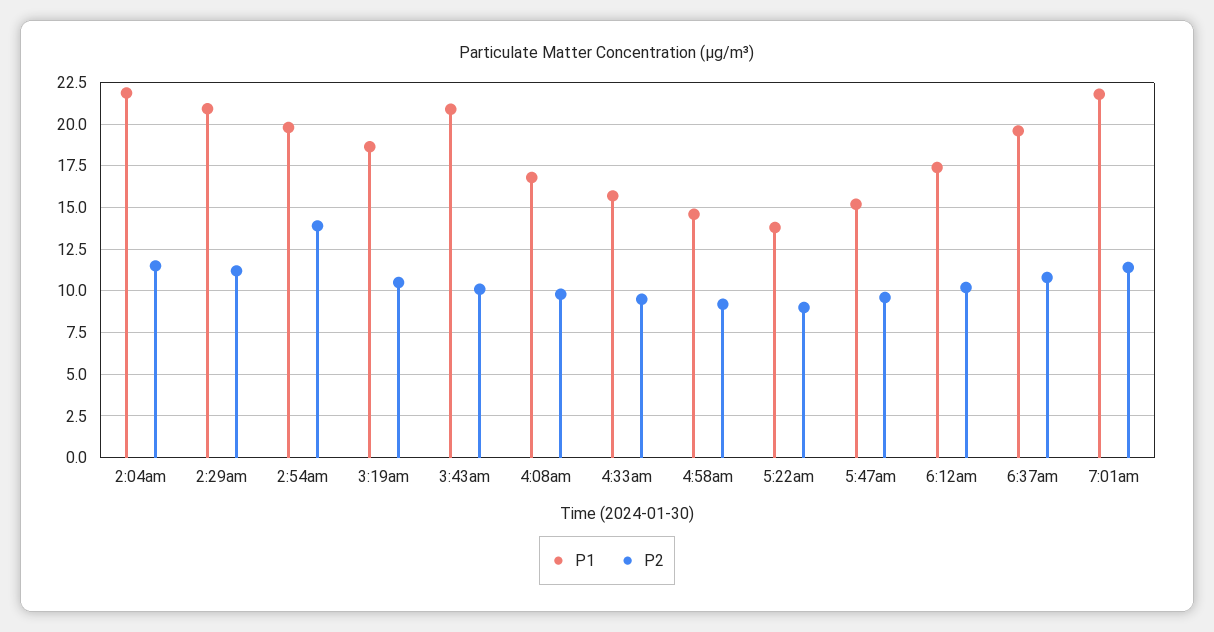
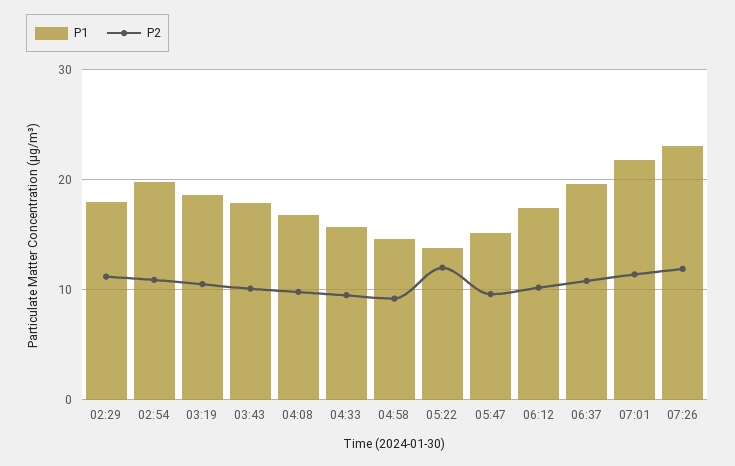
P1, 2:04am: 22 -> none
P2, 2:04am: 11.5 -> none
P1, 2:29am: 21 -> 18
P2, 2:54am: 14 -> 11
P1, 3:43am: 21 -> 18
P2, 5:22am: 9 -> 12
P1, 07:26: none -> 23
P2, 07:26: none -> 12

